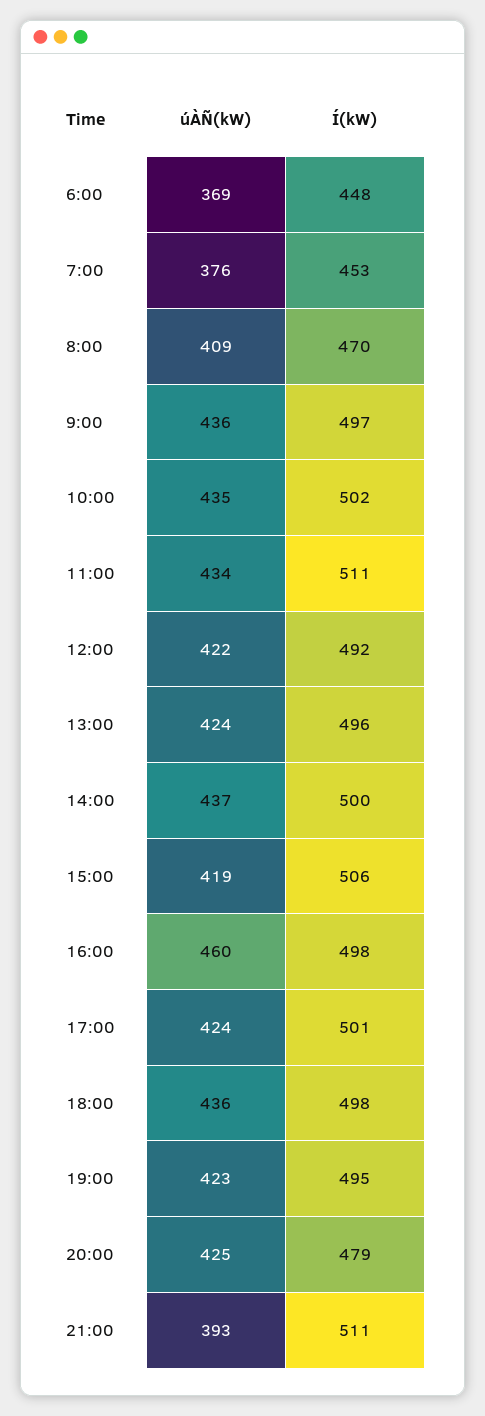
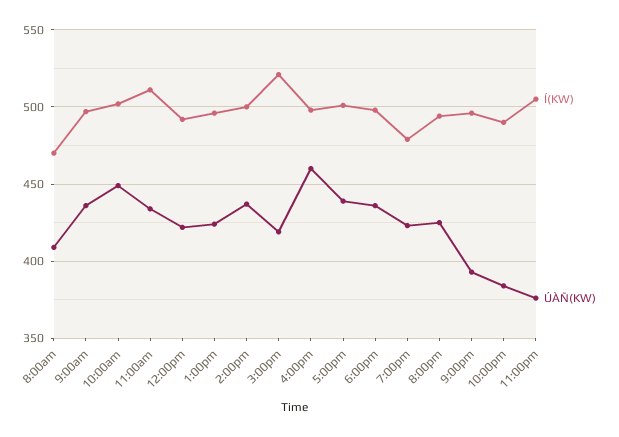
úÀÑ(kW), 6:00: 369 -> none
Í(kW), 6:00: 448 -> none
úÀÑ(kW), 7:00: 376 -> none
Í(kW), 7:00: 453 -> none
úÀÑ(kW), 10:00: 435 -> 450
Í(kW), 15:00: 506 -> 520
úÀÑ(kW), 17:00: 424 -> 440
Í(kW), 19:00: 495 -> 480
Í(kW), 20:00: 479 -> 495
Í(kW), 21:00: 511 -> 495
Í(kW), 10:00pm: none -> 490
úÀÑ(kW), 10:00pm: none -> 385
Í(kW), 11:00pm: none -> 505
úÀÑ(kW), 11:00pm: none -> 375

